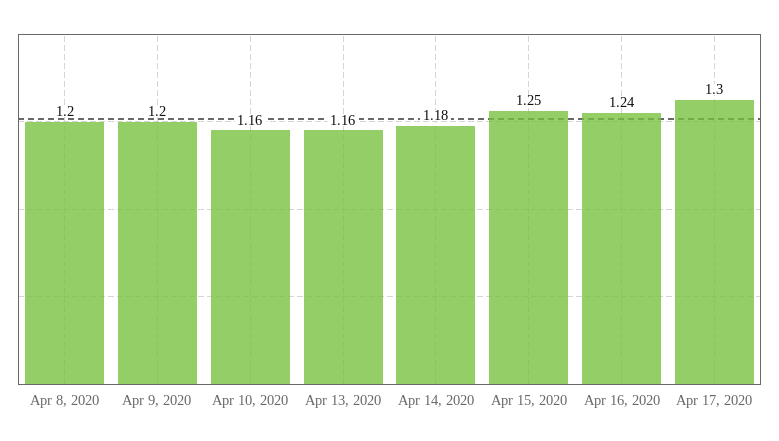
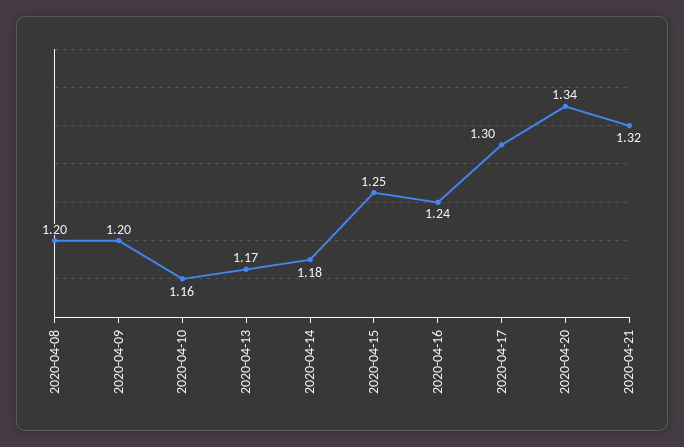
Apr 13, 2020: 1.16 -> 1.17
2020-04-20: none -> 1.34
2020-04-21: none -> 1.32

